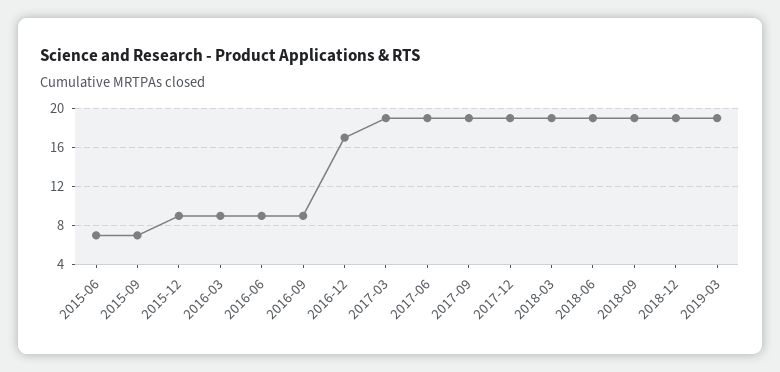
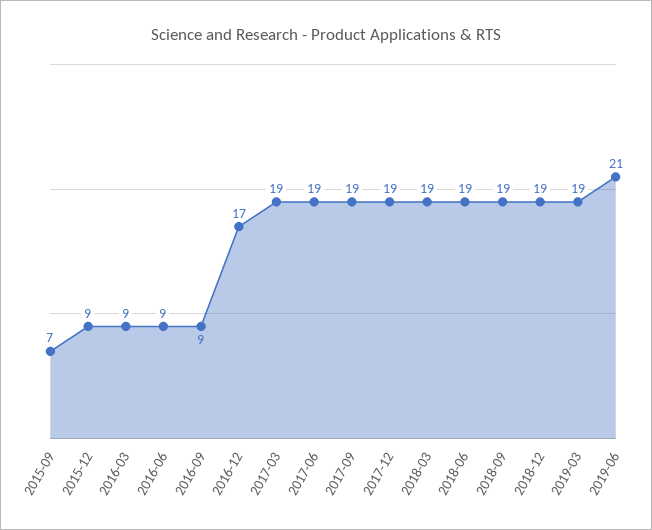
2015-06: 7 -> none
2019-06: none -> 21

